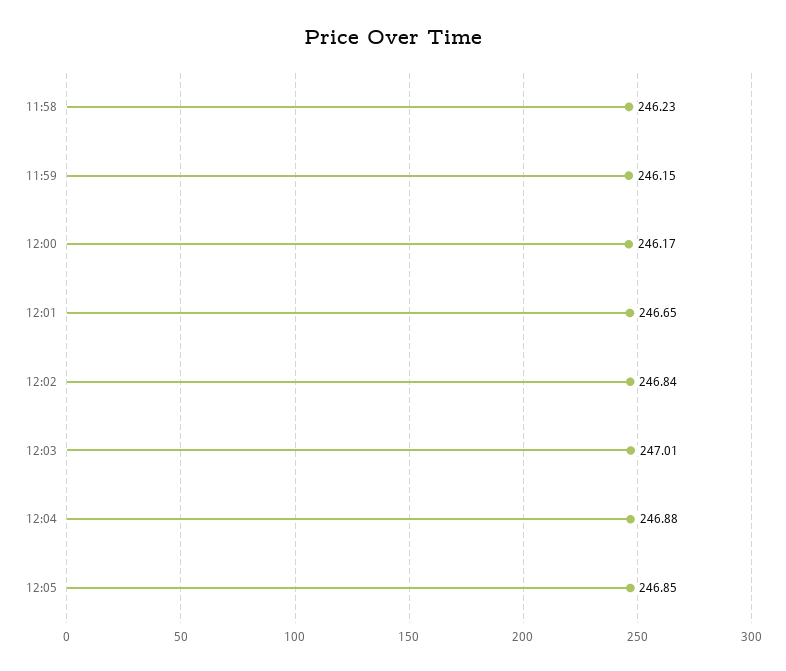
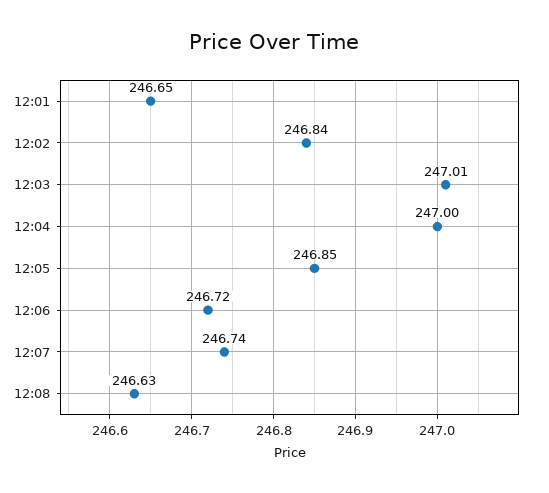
11:58: 246.23 -> none
11:59: 246.15 -> none
12:00: 246.17 -> none
12:04: 246.88 -> 247
12:06: none -> 246.72
12:07: none -> 246.74
12:08: none -> 246.63

